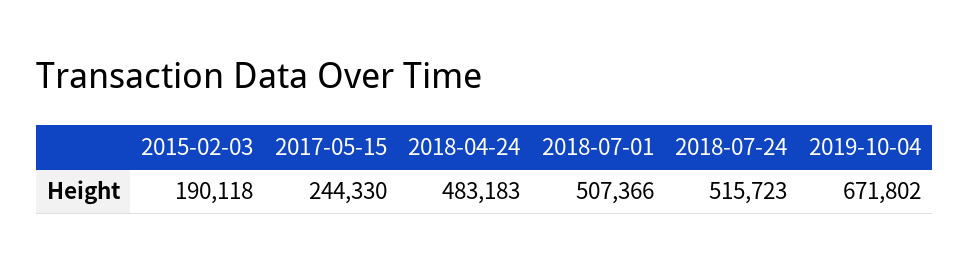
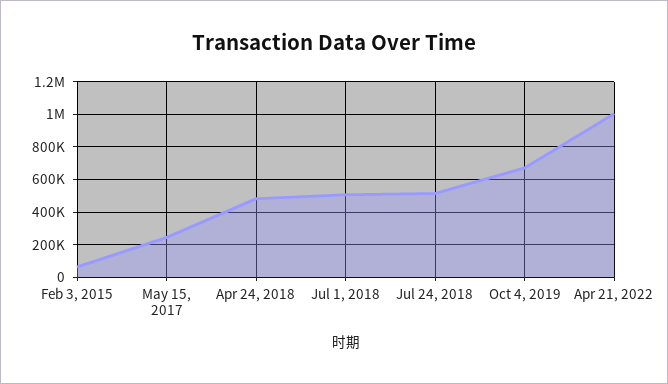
2015-02-03: 190118 -> 50000
Apr 21, 2022: none -> 1000000

